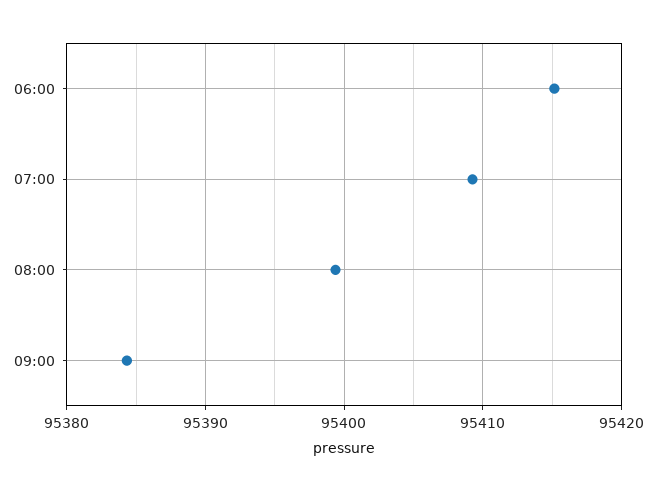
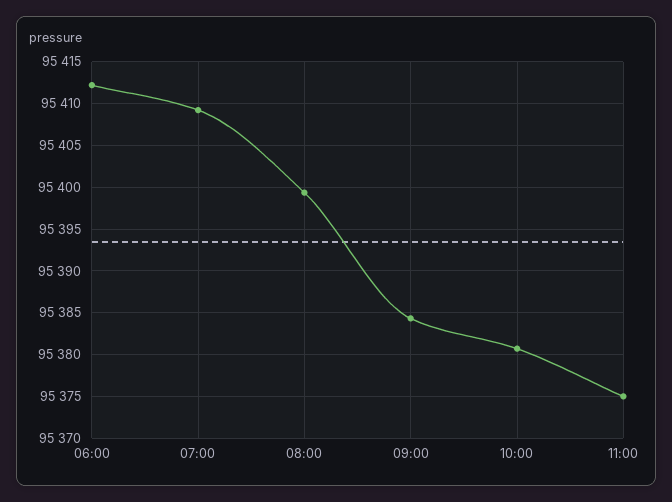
06:00: 95415 -> 95412
10:00: none -> 95381
11:00: none -> 95375

